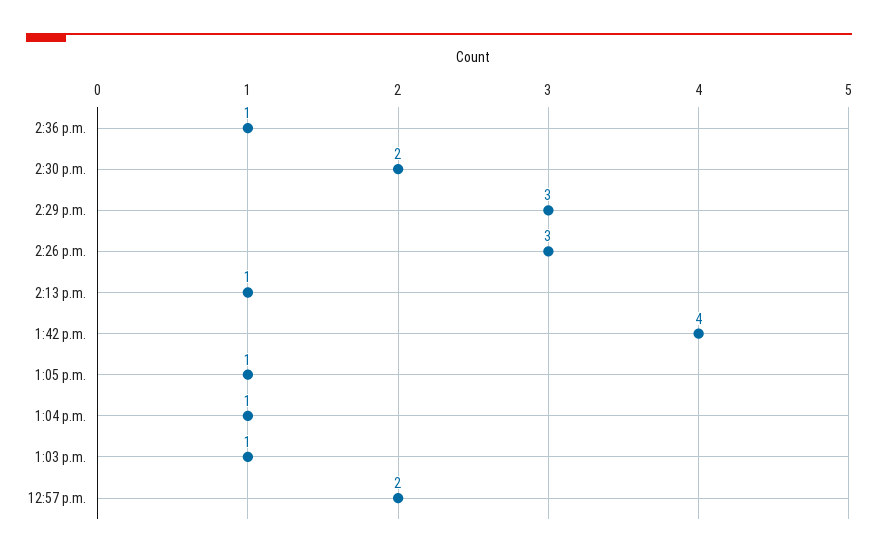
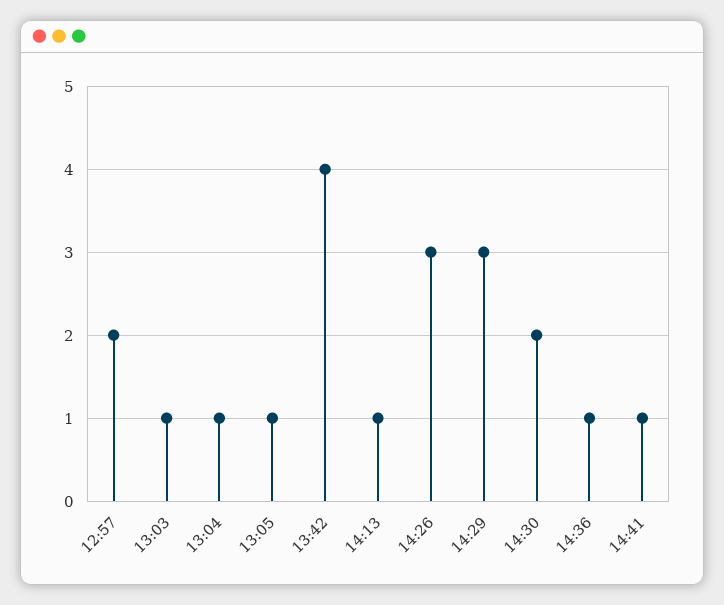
14:41: none -> 1

